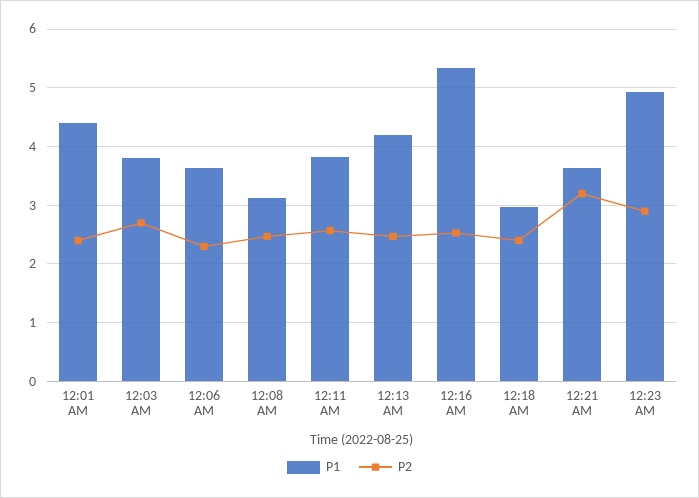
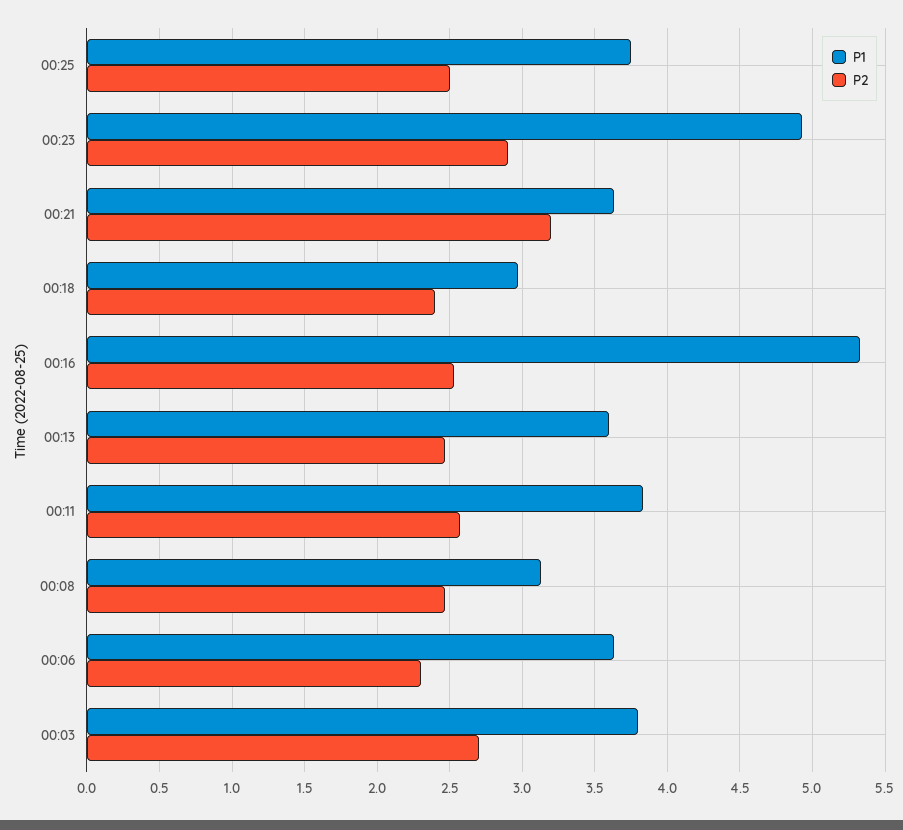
P1, 12:01 AM: 4.4 -> none
P2, 12:01 AM: 2.4 -> none
P1, 12:13 AM: 4.2 -> 3.6
P1, 00:25: none -> 3.75
P2, 00:25: none -> 2.5

